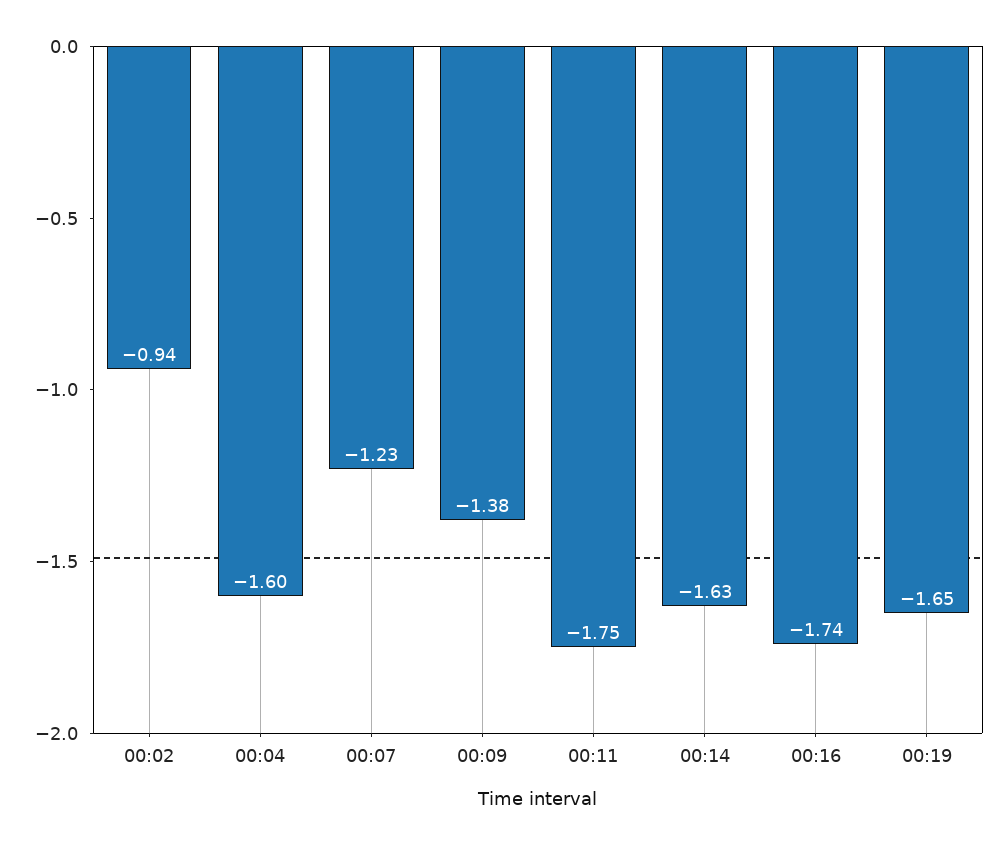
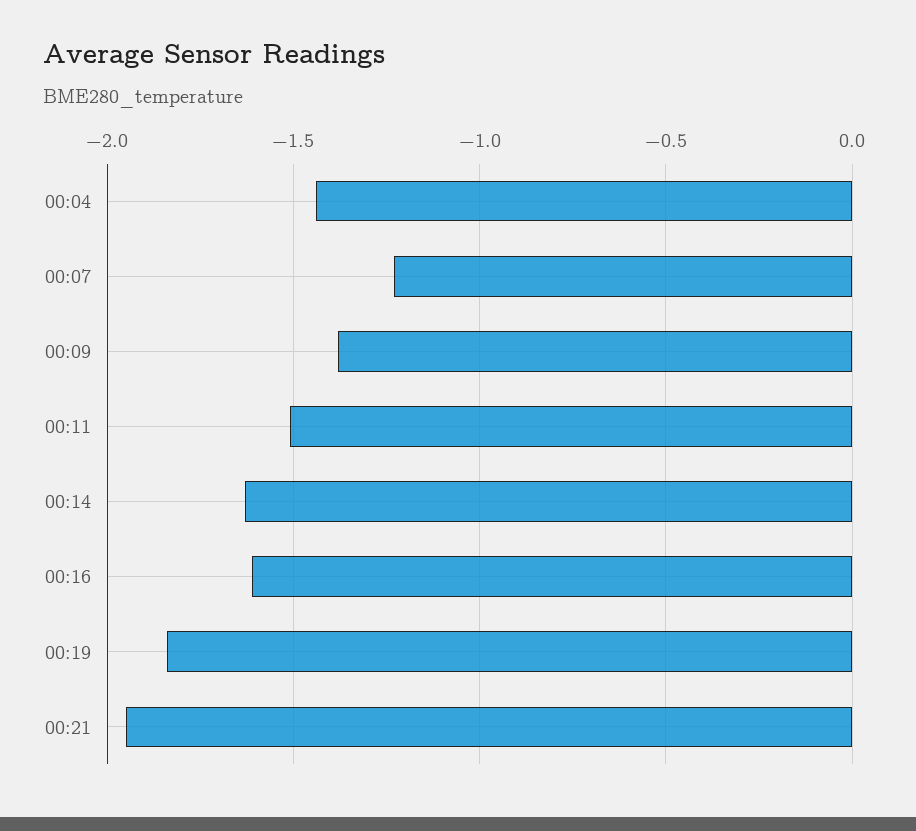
00:02: -0.94 -> none
00:04: -1.6 -> -1.45
00:11: -1.75 -> -1.5
00:16: -1.74 -> -1.6
00:19: -1.65 -> -1.85
00:21: none -> -1.95

